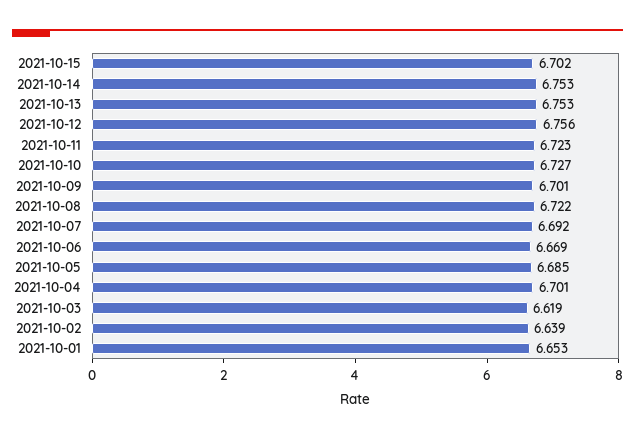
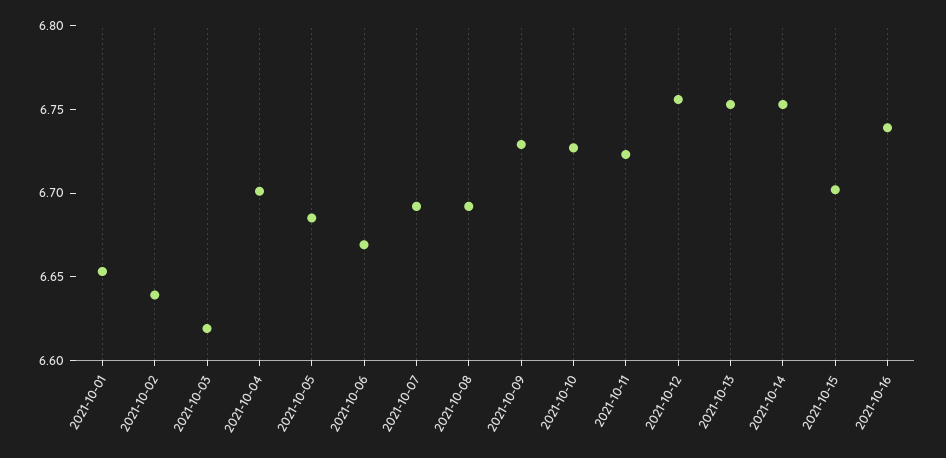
2021-10-09: 6.701 -> 6.73
2021-10-08: 6.722 -> 6.69
2021-10-16: none -> 6.74

